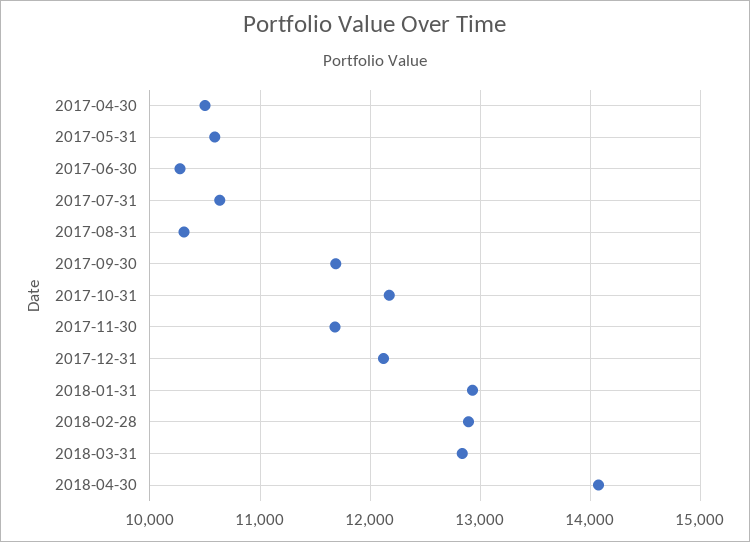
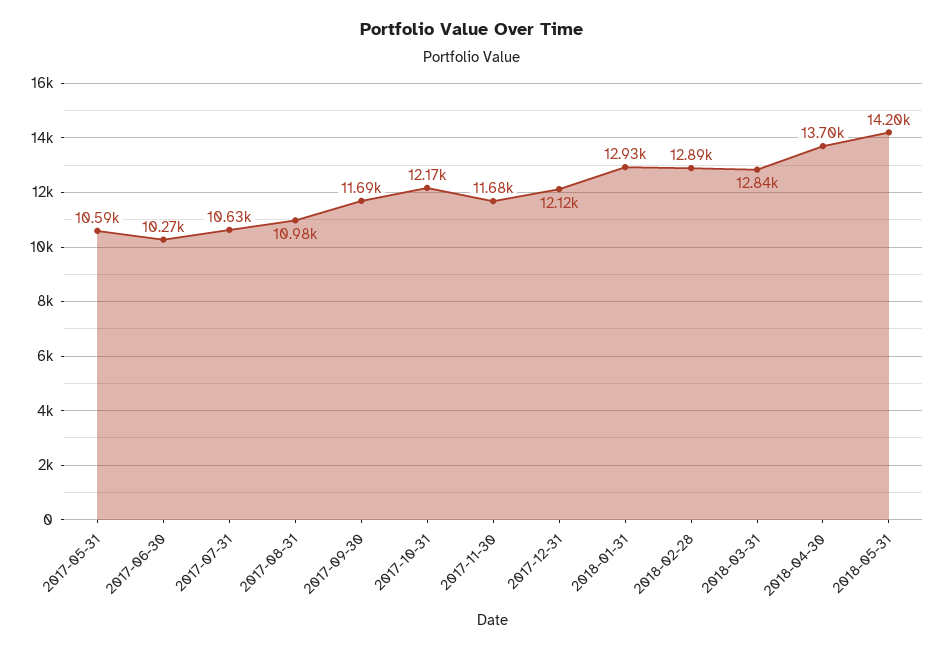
2017-04-30: 10500 -> none
2017-08-31: 10300 -> 10980
2018-04-30: 14100 -> 13700
2018-05-31: none -> 14200

